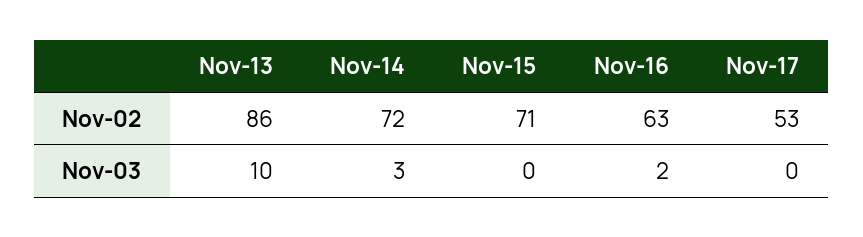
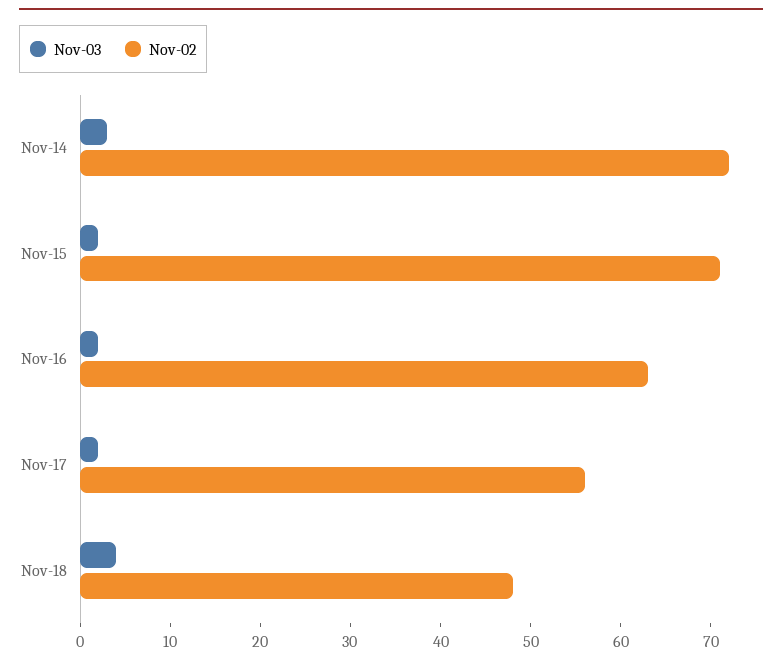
Nov-02, Nov-13: 86 -> none
Nov-02, Nov-17: 53 -> 56
Nov-03, Nov-13: 10 -> none
Nov-03, Nov-15: 0 -> 2
Nov-03, Nov-17: 0 -> 2
Nov-03, Nov-18: none -> 4
Nov-02, Nov-18: none -> 48

